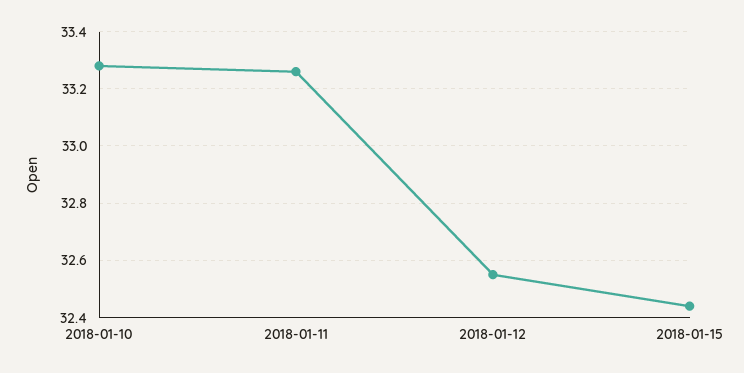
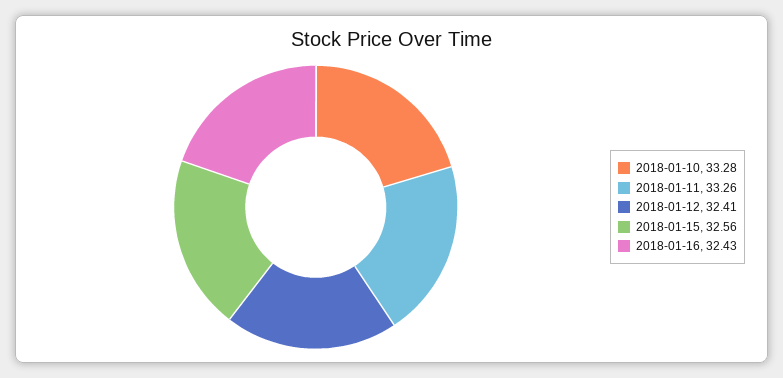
2018-01-12: 32.55 -> 32.41
2018-01-15: 32.45 -> 32.56
2018-01-16: none -> 32.43

